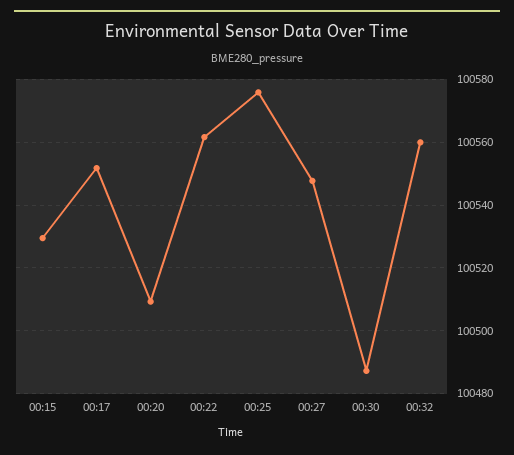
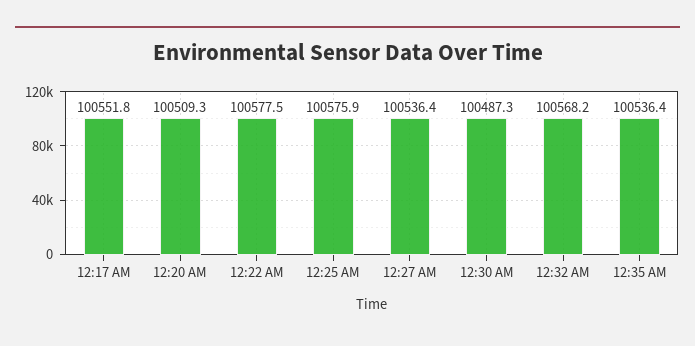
00:15: 100530 -> none
00:22: 100562 -> 100577.5
00:27: 100548 -> 100536.4
00:32: 100560 -> 100568.2
12:35 AM: none -> 100536.4

